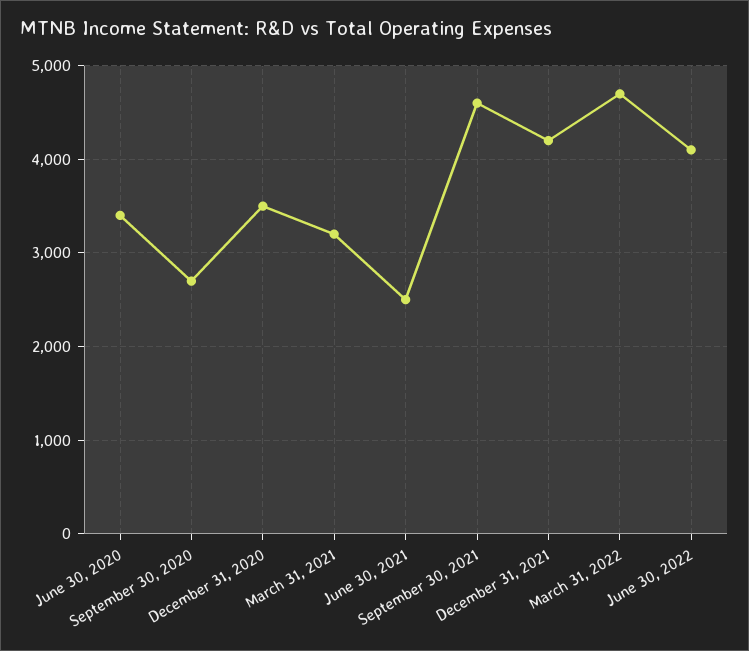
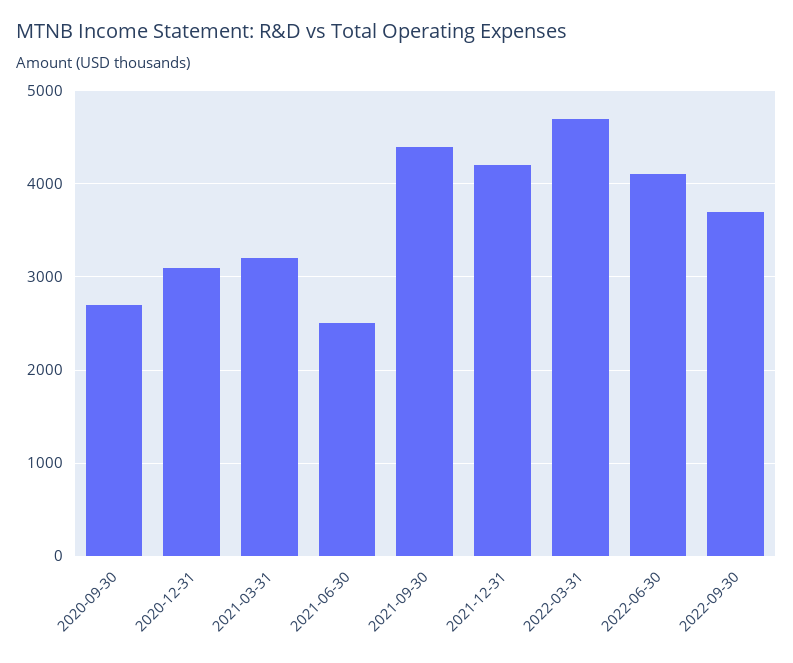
June 30, 2020: 3400 -> none
December 31, 2020: 3500 -> 3100
September 30, 2021: 4600 -> 4400
2022-09-30: none -> 3700

